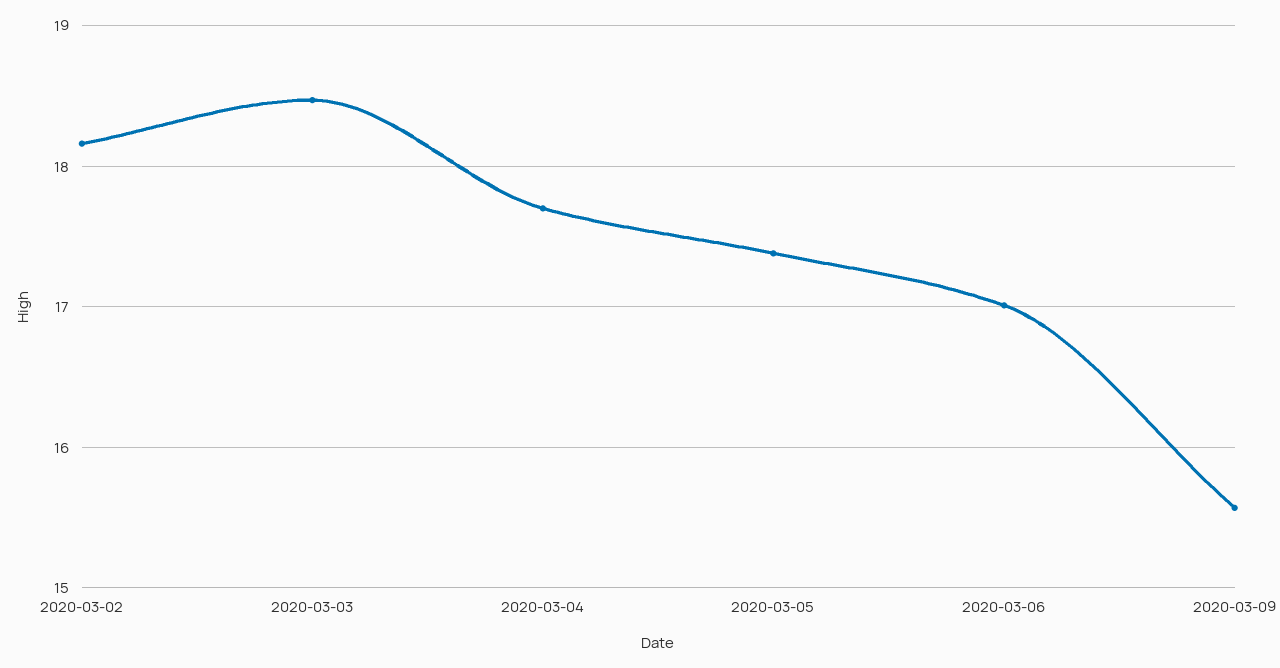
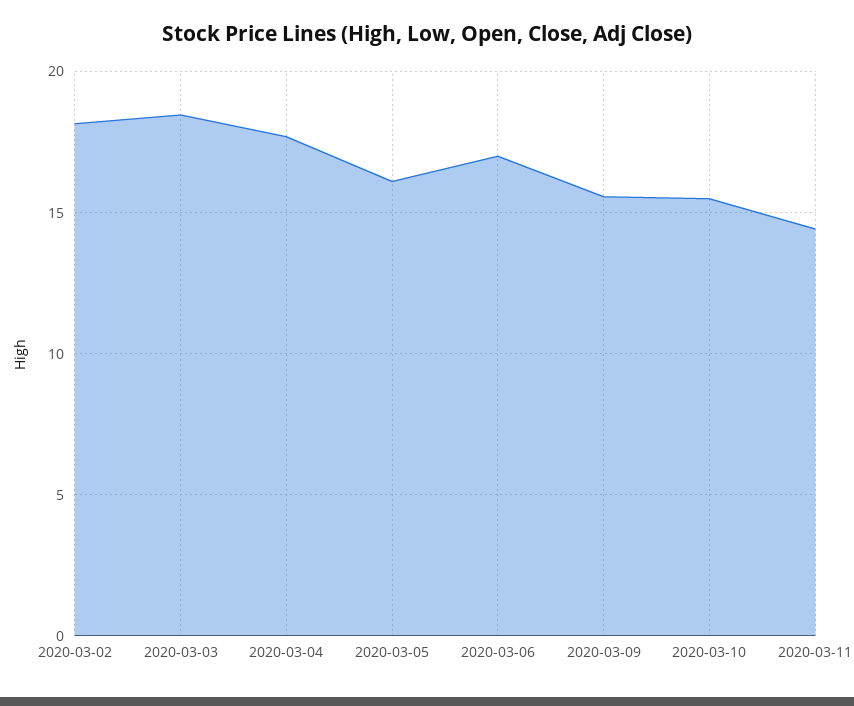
2020-03-05: 17.4 -> 16
2020-03-10: none -> 15.5
2020-03-11: none -> 14.5

